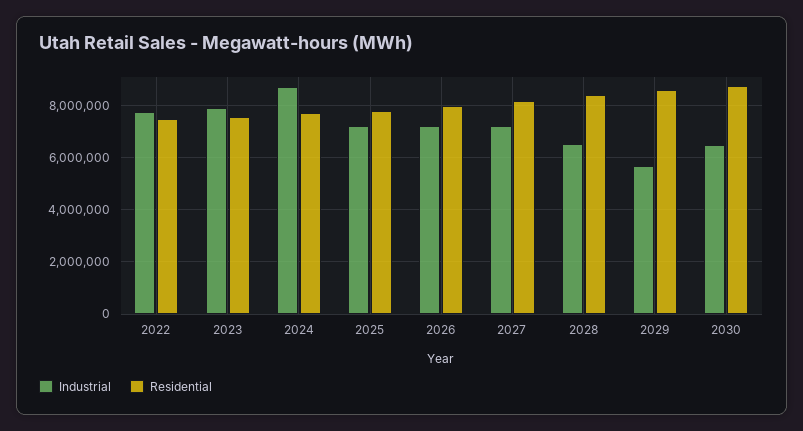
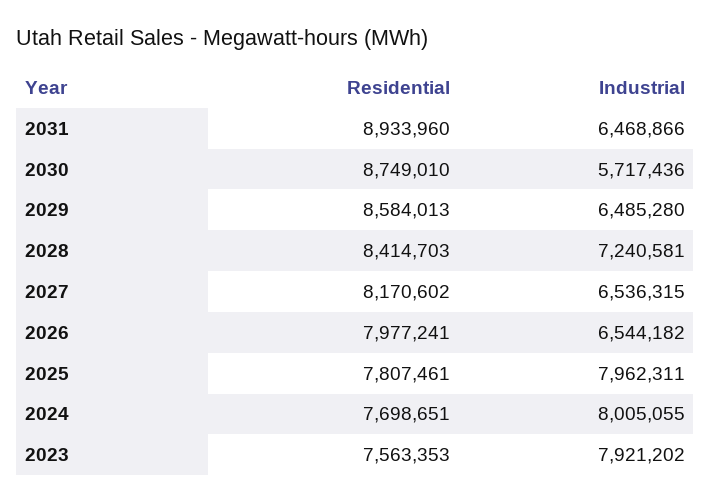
Industrial, 2022: 7750000 -> none
Residential, 2022: 7500000 -> none
Industrial, 2024: 8750000 -> 8005055
Industrial, 2025: 7250000 -> 7962311
Industrial, 2026: 7250000 -> 6544182
Industrial, 2027: 7250000 -> 6536315
Industrial, 2028: 6500000 -> 7240581
Industrial, 2029: 5750000 -> 6485280
Industrial, 2030: 6500000 -> 5717436
Residential, 2031: none -> 8933960
Industrial, 2031: none -> 6468866

